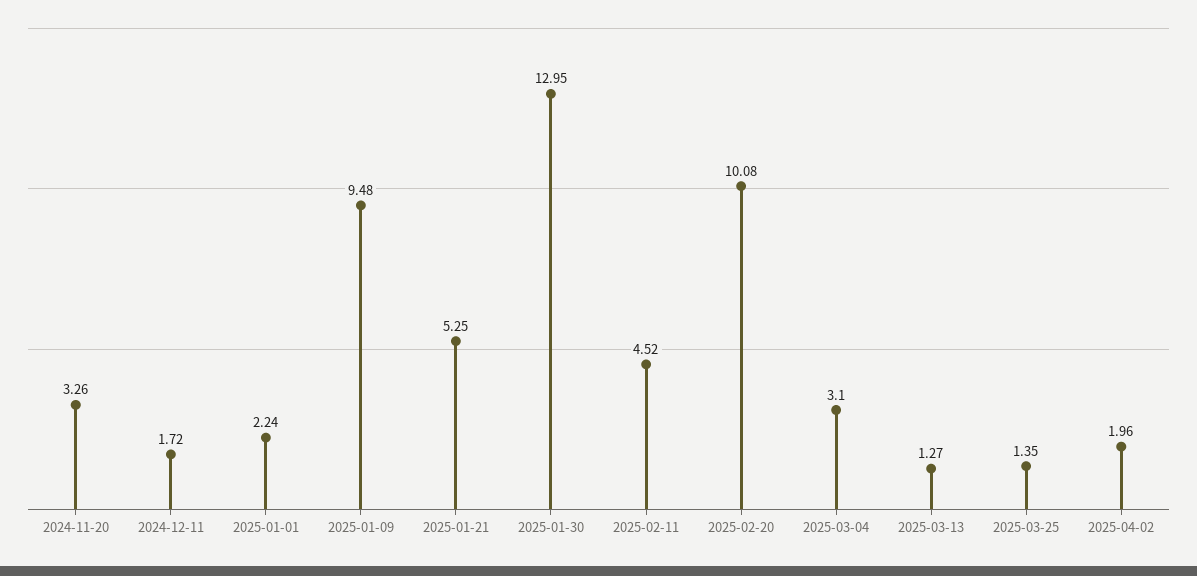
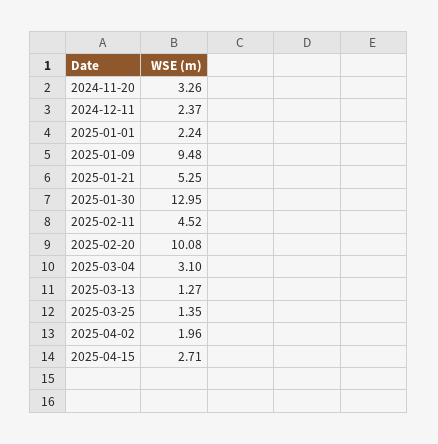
2024-12-11: 1.72 -> 2.37
2025-04-15: none -> 2.71

